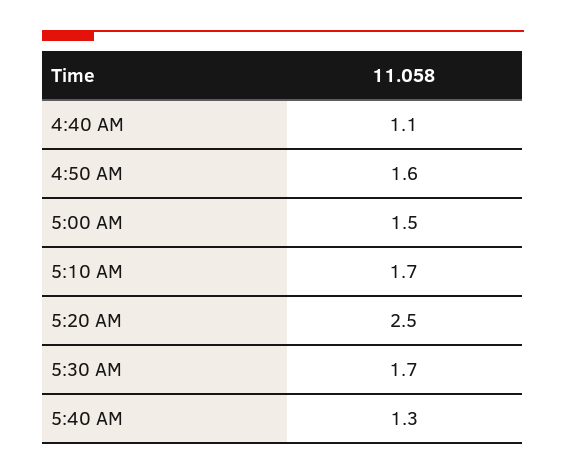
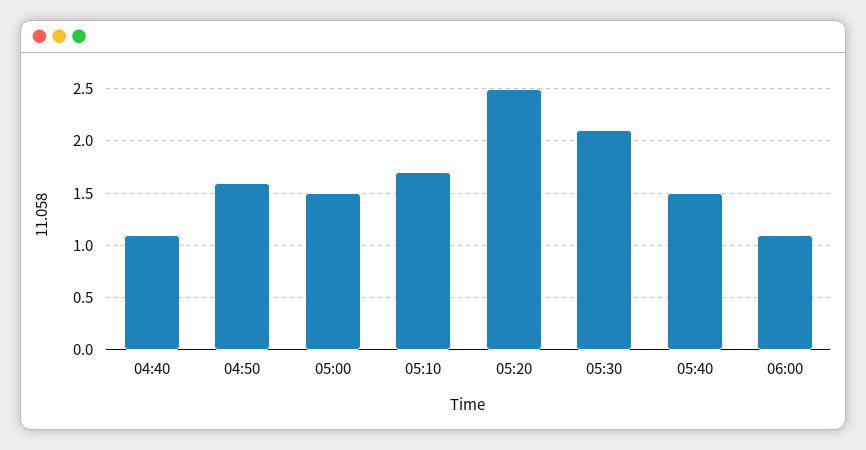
5:30 AM: 1.7 -> 2.1
5:40 AM: 1.3 -> 1.5
06:00: none -> 1.1

